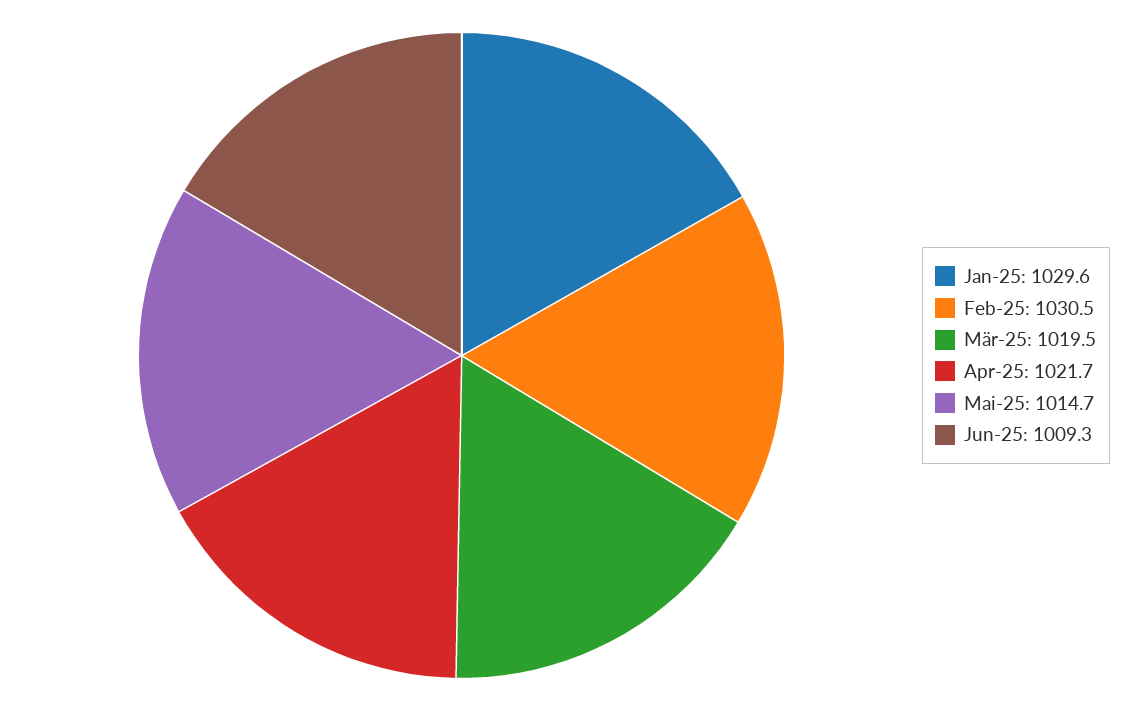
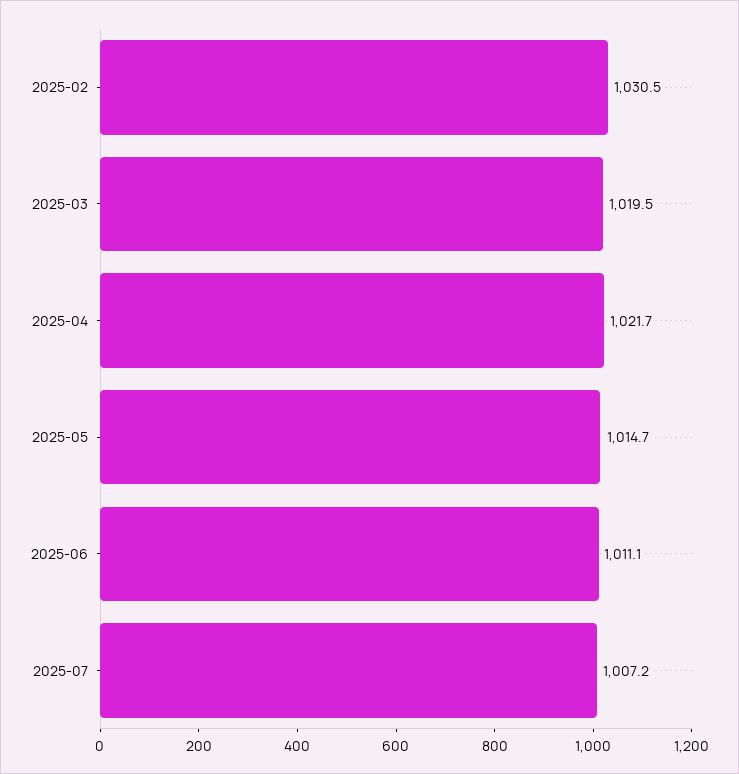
Jan-25: 1029.6 -> none
Jun-25: 1009.3 -> 1011.1
2025-07: none -> 1007.2

